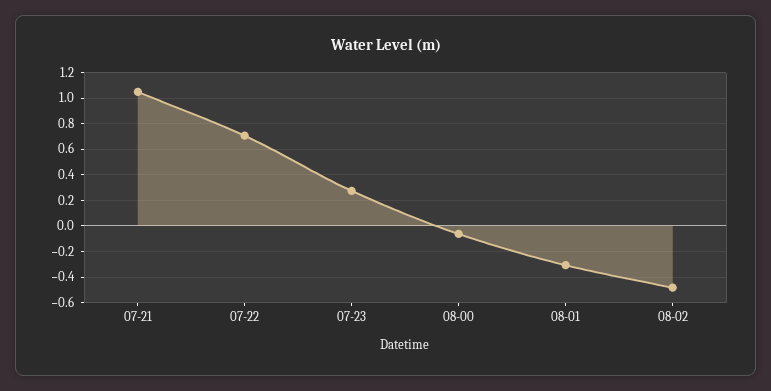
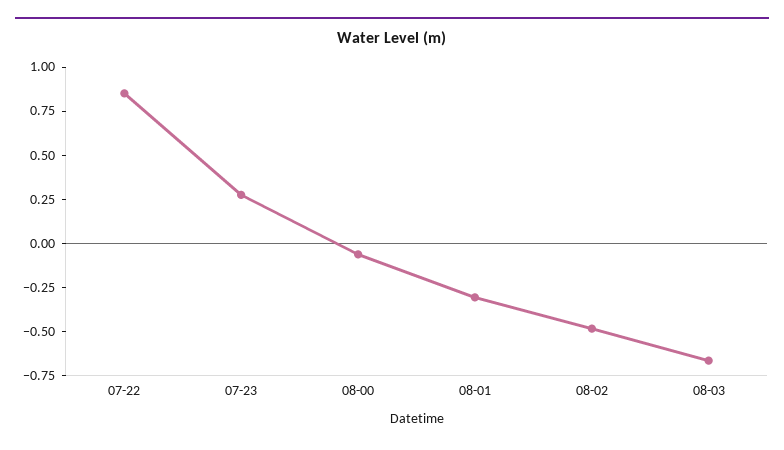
07-21: 1.05 -> none
07-22: 0.7 -> 0.85
08-03: none -> -0.65

